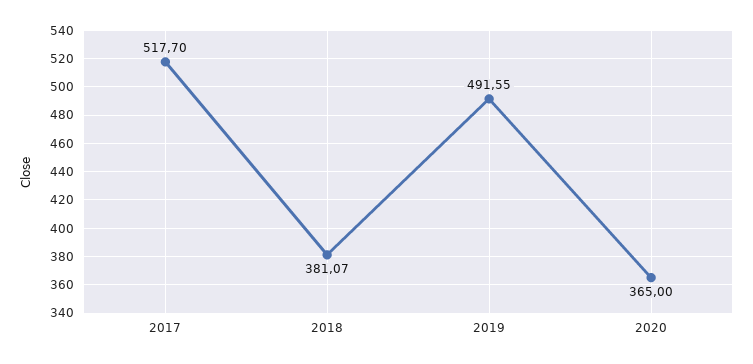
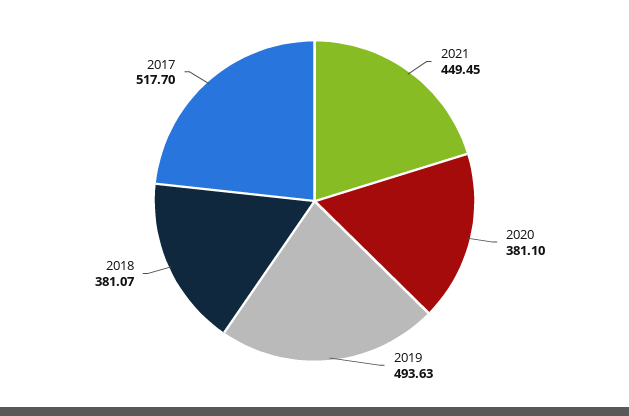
2019: 491.55 -> 493.63
2020: 365 -> 381.1
2021: none -> 449.45

